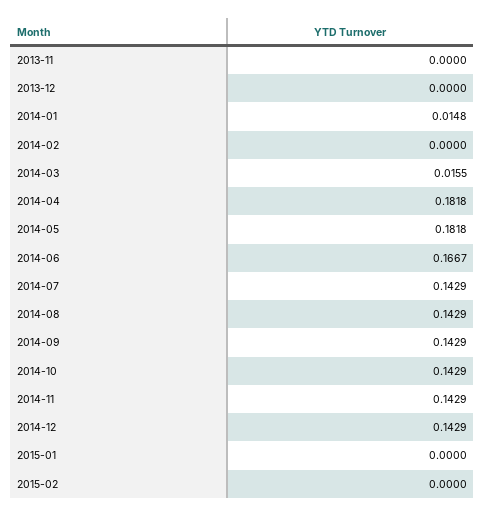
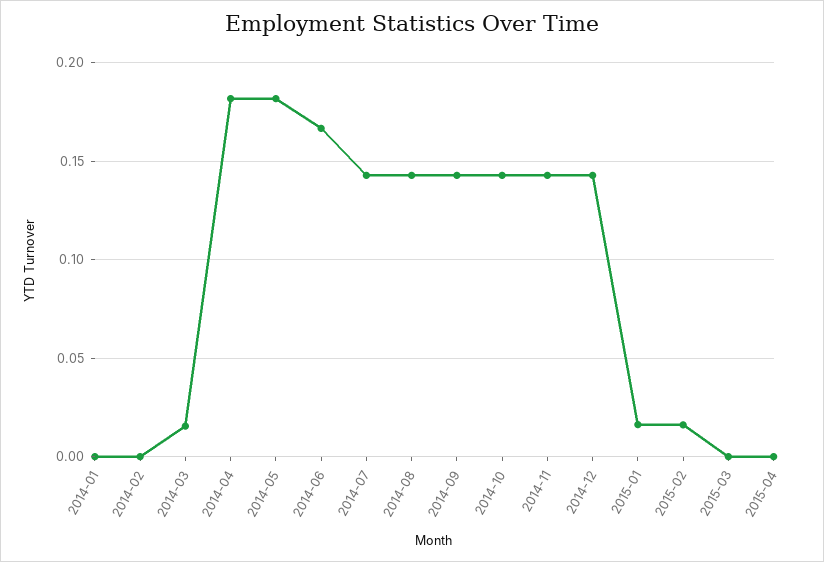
2013-11: 0 -> none
2013-12: 0 -> none
2014-01: 0.0148 -> 0
2015-01: 0 -> 0.015
2015-02: 0 -> 0.015
2015-03: none -> 0
2015-04: none -> 0

